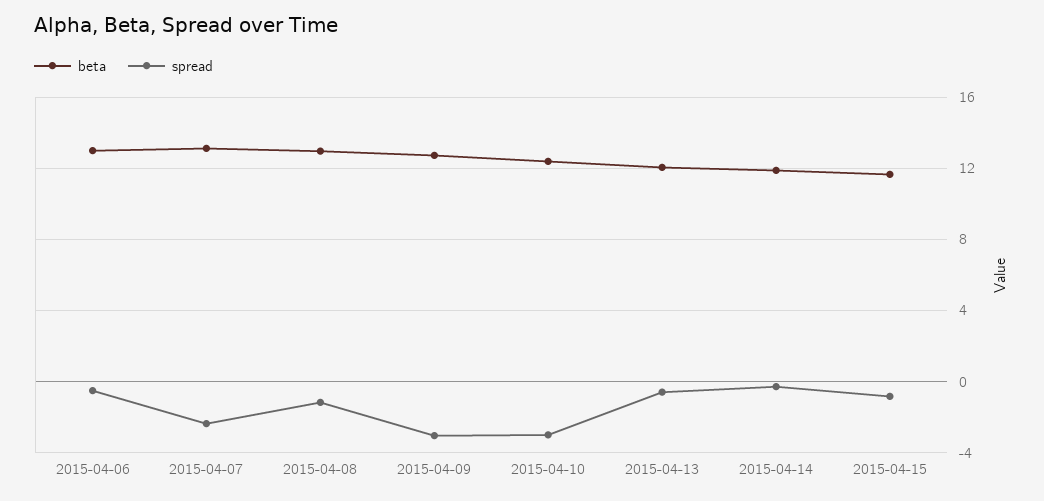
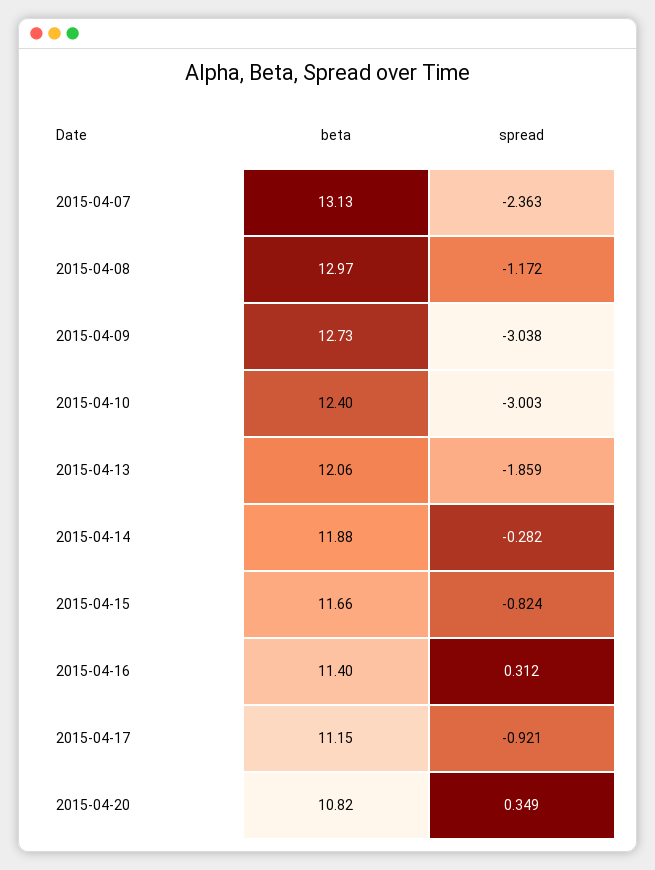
beta, 2015-04-06: 13 -> none
spread, 2015-04-06: -0.5 -> none
spread, 2015-04-13: -0.5 -> -1.859
beta, 2015-04-16: none -> 11.4
spread, 2015-04-16: none -> 0.312
beta, 2015-04-17: none -> 11.15
spread, 2015-04-17: none -> -0.921
beta, 2015-04-20: none -> 10.82
spread, 2015-04-20: none -> 0.349

